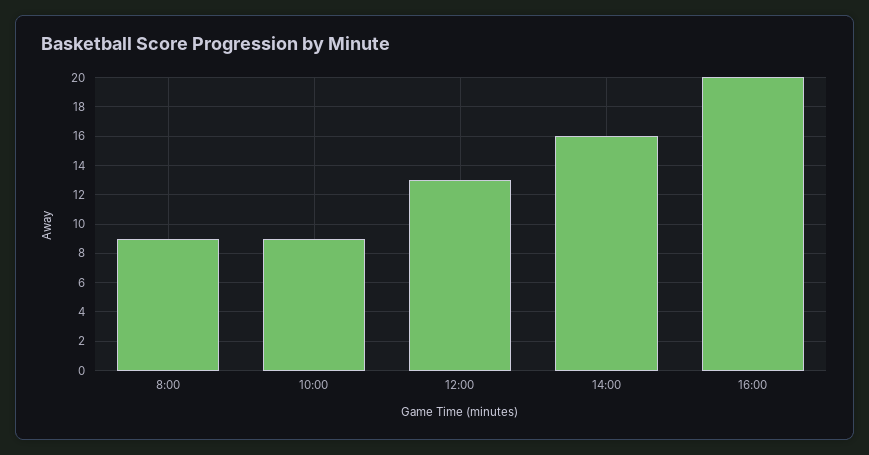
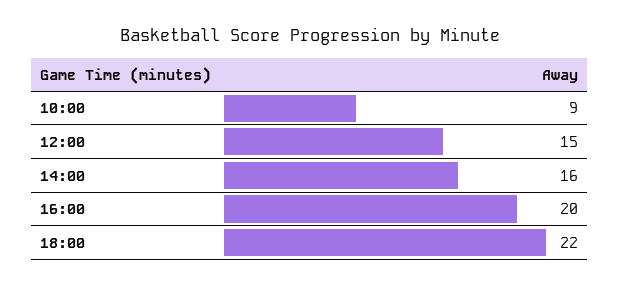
8:00: 9 -> none
12:00: 13 -> 15
18:00: none -> 22

